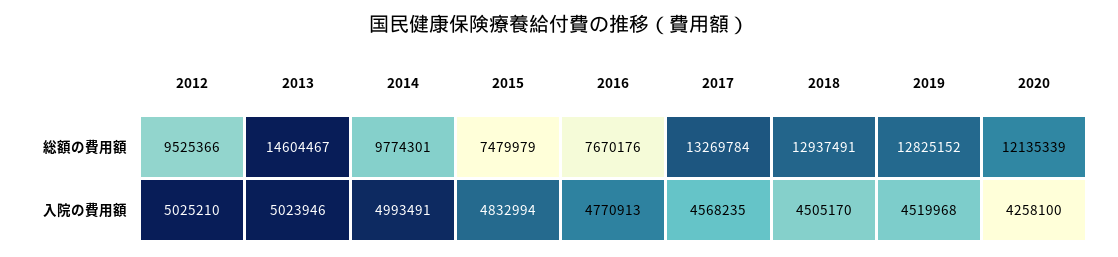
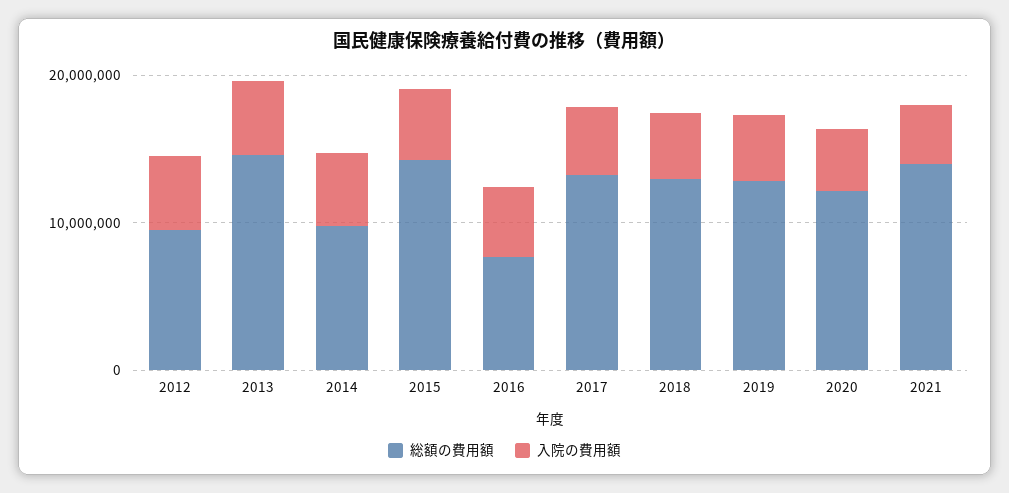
総額の費用額, 2015: 7479979 -> 14000000
総額の費用額, 2021: none -> 14000000
入院の費用額, 2021: none -> 4000000

